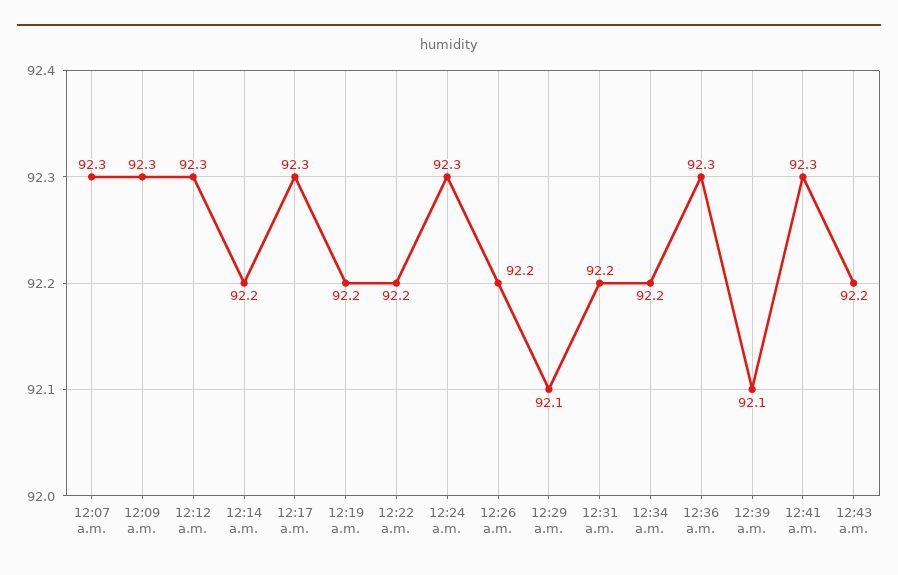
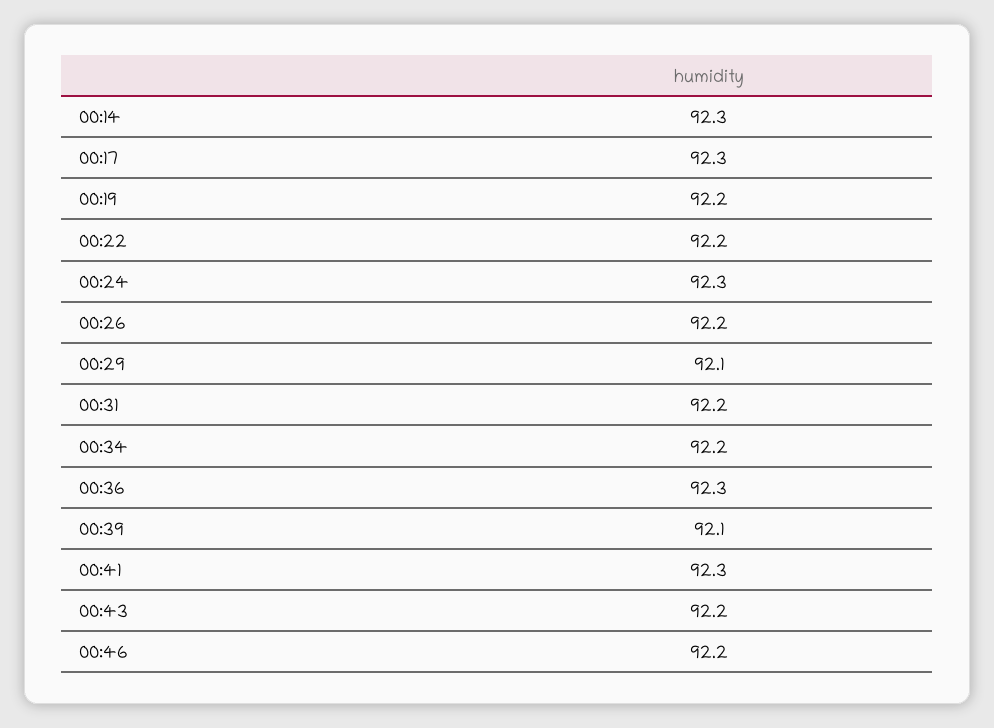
12:07 a.m.: 92.3 -> none
12:09 a.m.: 92.3 -> none
12:12 a.m.: 92.3 -> none
12:14 a.m.: 92.2 -> 92.3
00:46: none -> 92.2

